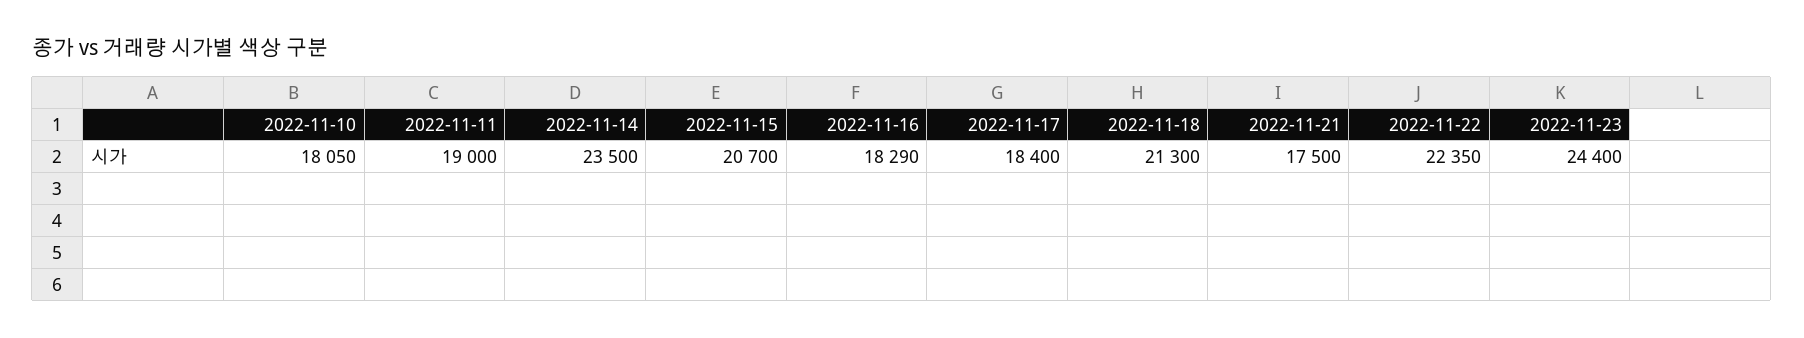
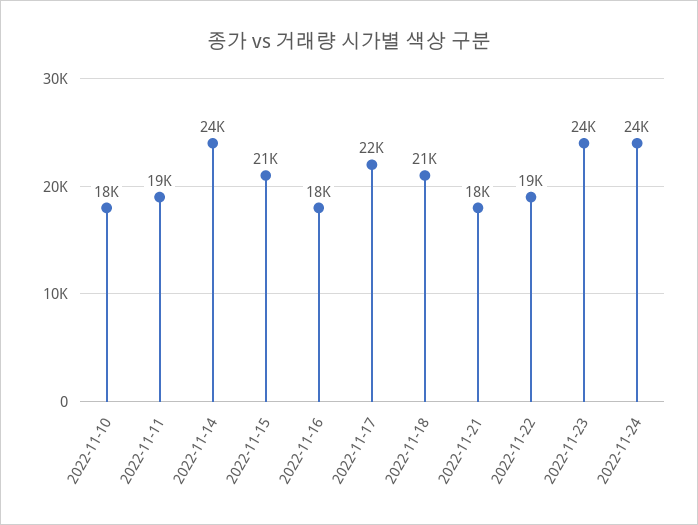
2022-11-17: 18400 -> 22000
2022-11-22: 22350 -> 19000
2022-11-24: none -> 24000

